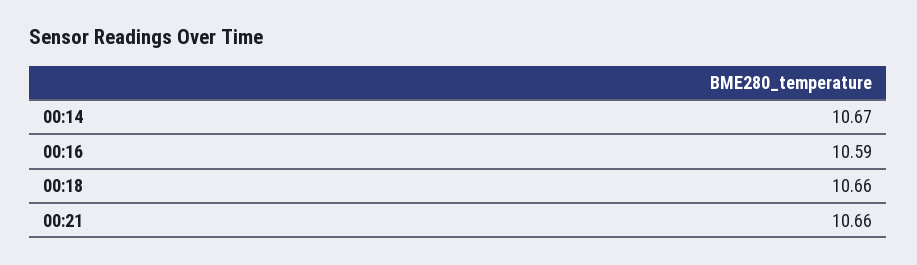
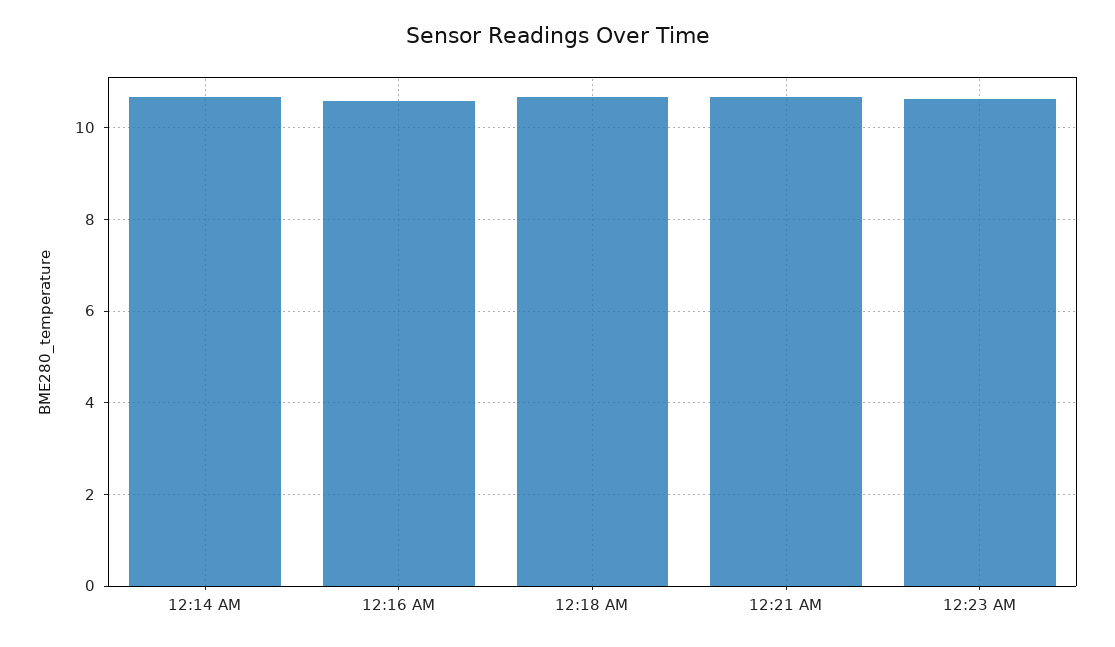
12:23 AM: none -> 10.6

